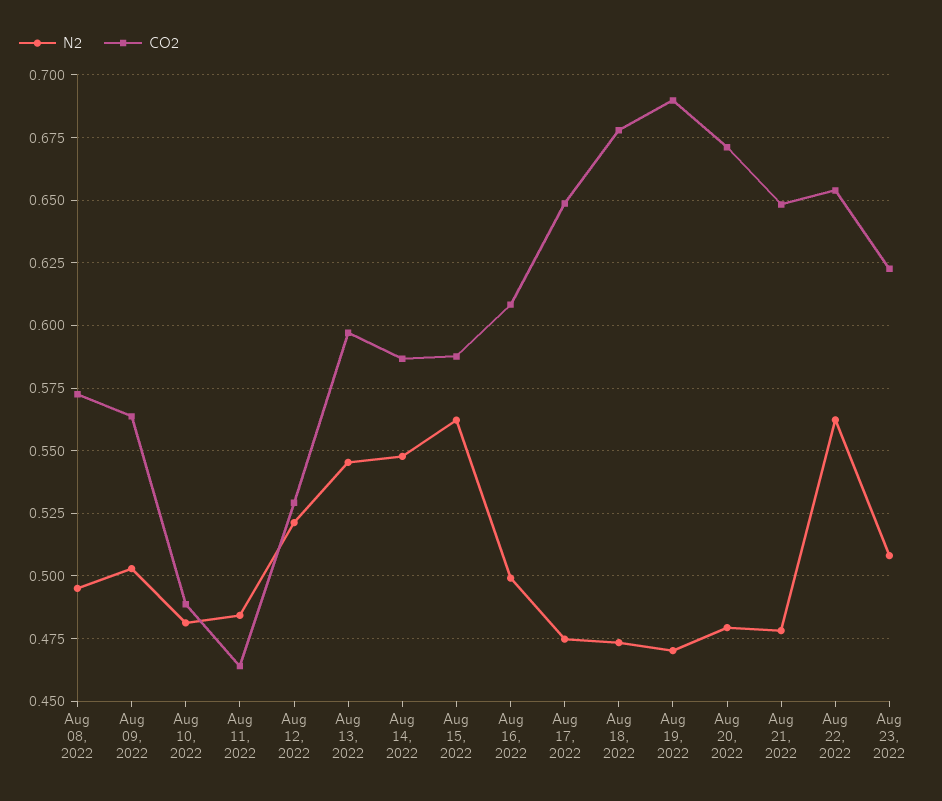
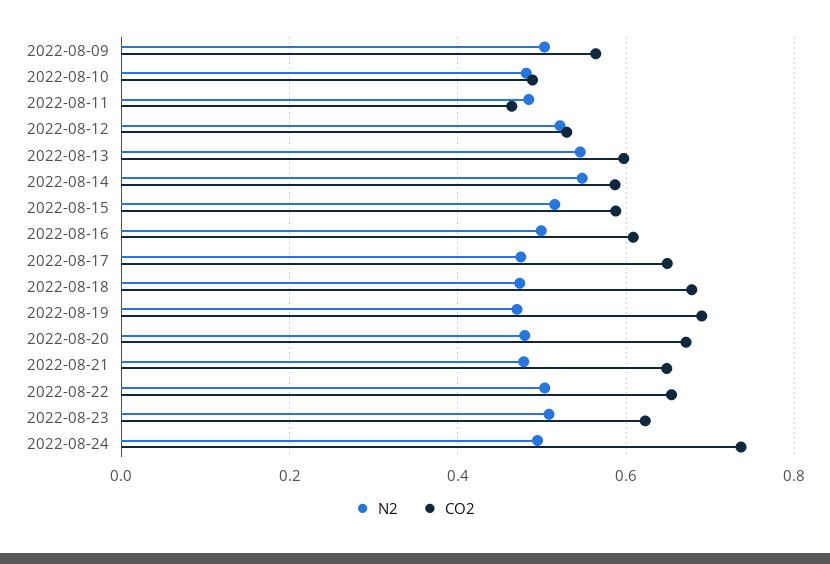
N2, Aug 08, 2022: 0.495 -> none
CO2, Aug 08, 2022: 0.5725 -> none
N2, Aug 15, 2022: 0.5625 -> 0.52
N2, Aug 22, 2022: 0.5625 -> 0.5
N2, 2022-08-24: none -> 0.5
CO2, 2022-08-24: none -> 0.74

